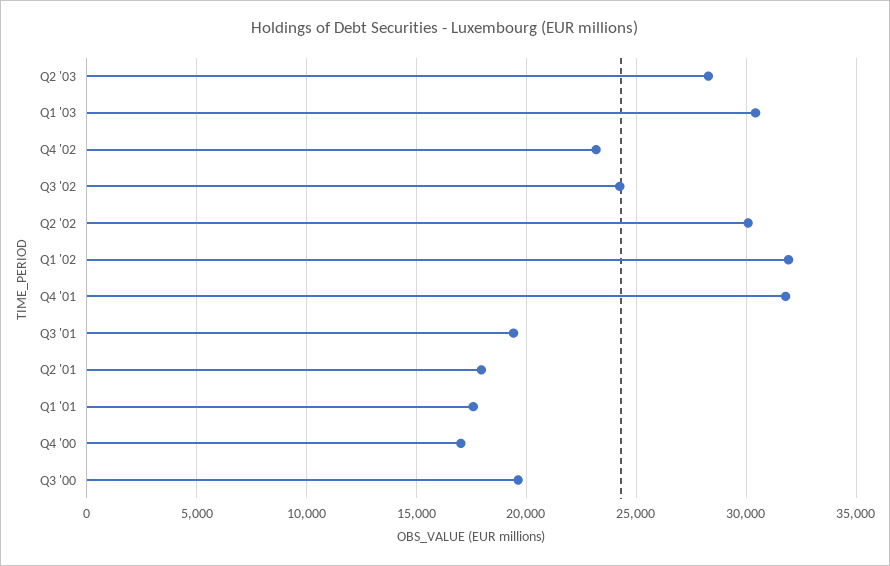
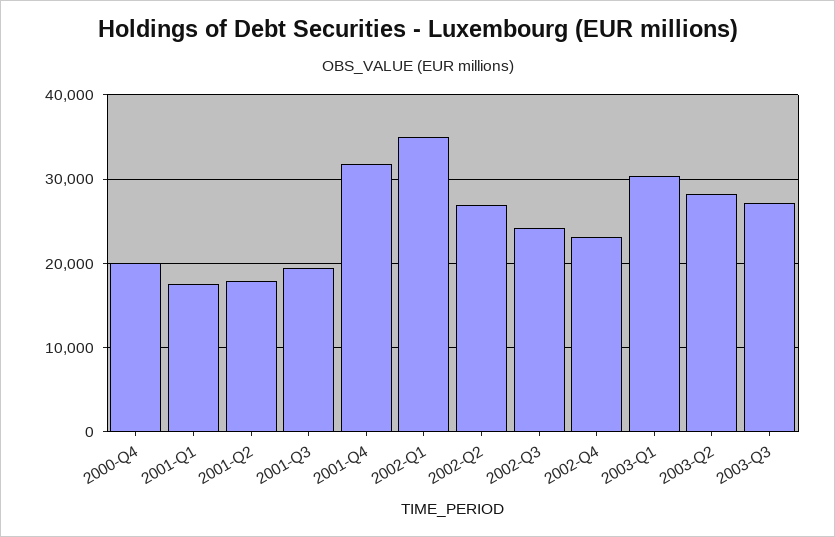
Q2 '02: 30000 -> 27000
Q1 '02: 32000 -> 35000
Q4 '00: 17000 -> 20000
Q3 '00: 19500 -> none
2003-Q3: none -> 27000

